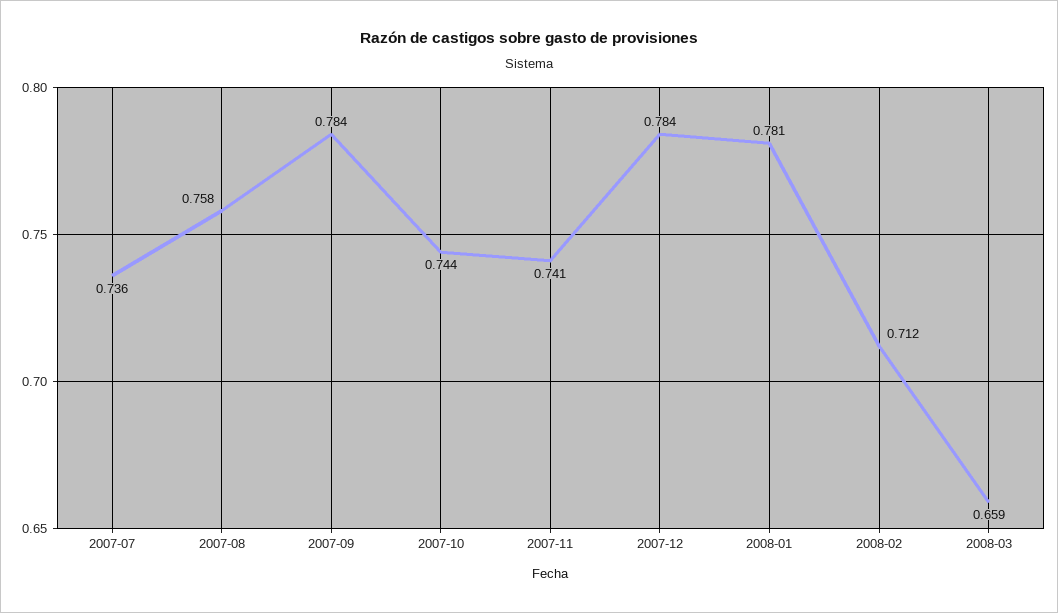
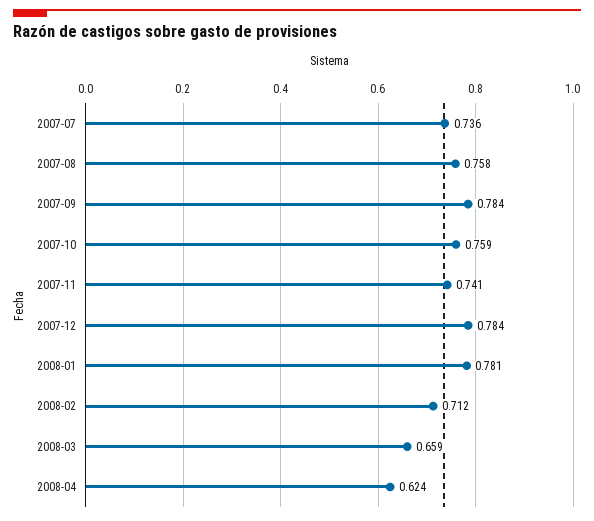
2007-10: 0.744 -> 0.759
2008-04: none -> 0.624

